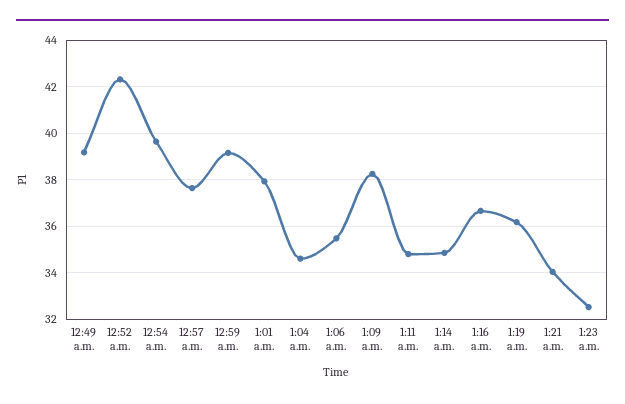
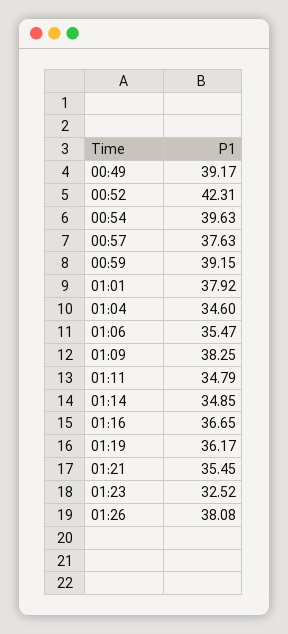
1:21 a.m.: 34 -> 35.45
01:26: none -> 38.08

